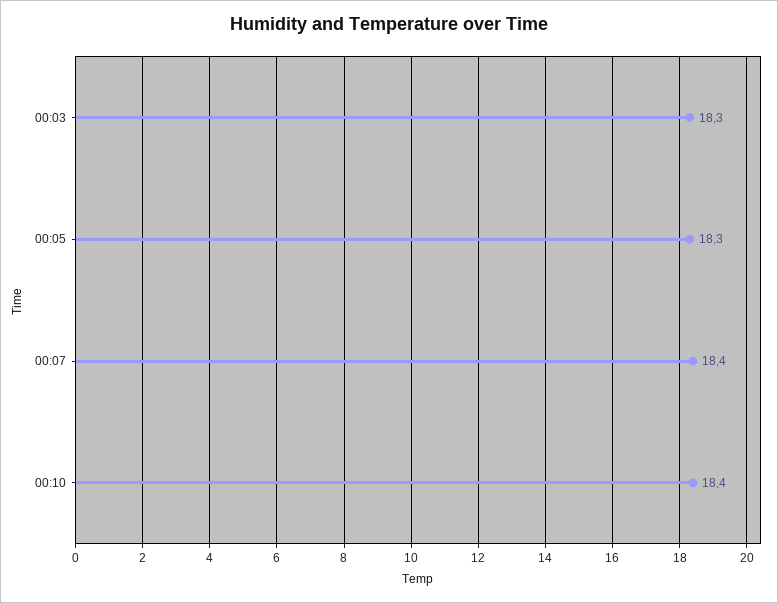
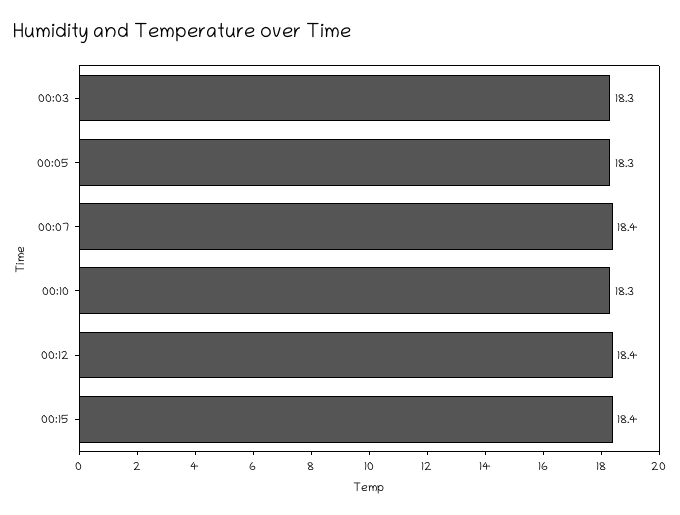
00:10: 18.4 -> 18.3
00:12: none -> 18.4
00:15: none -> 18.4

